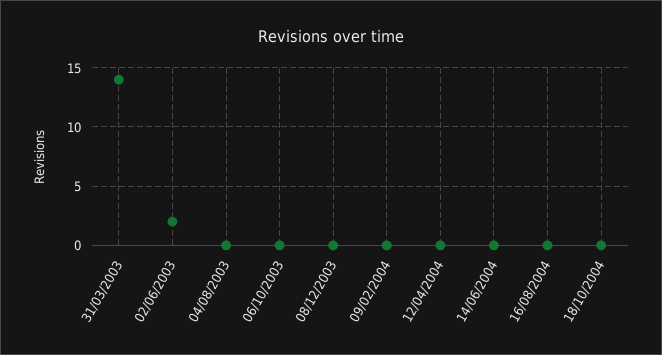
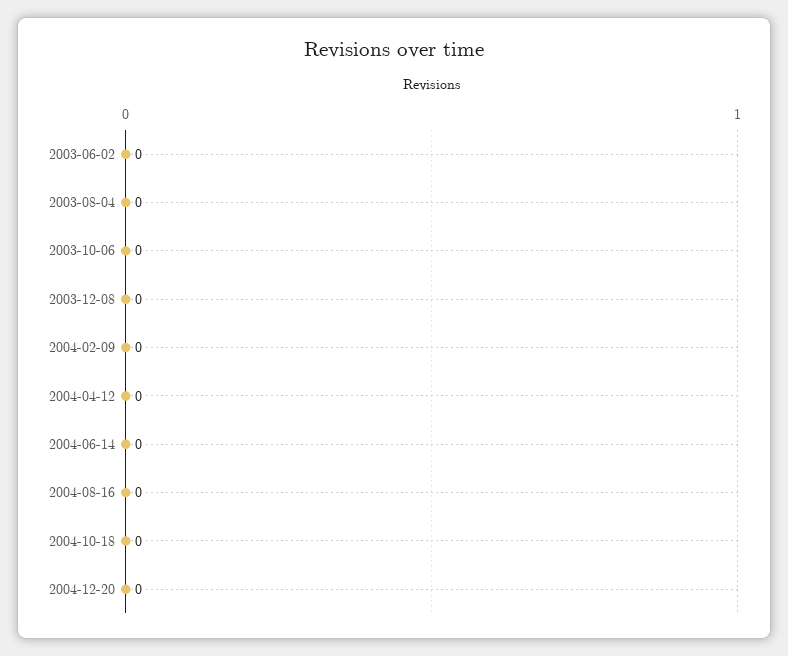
31/03/2003: 14 -> none
02/06/2003: 2 -> 0
2004-12-20: none -> 0

